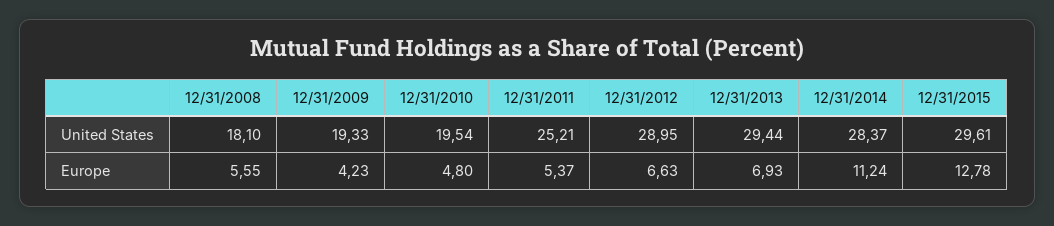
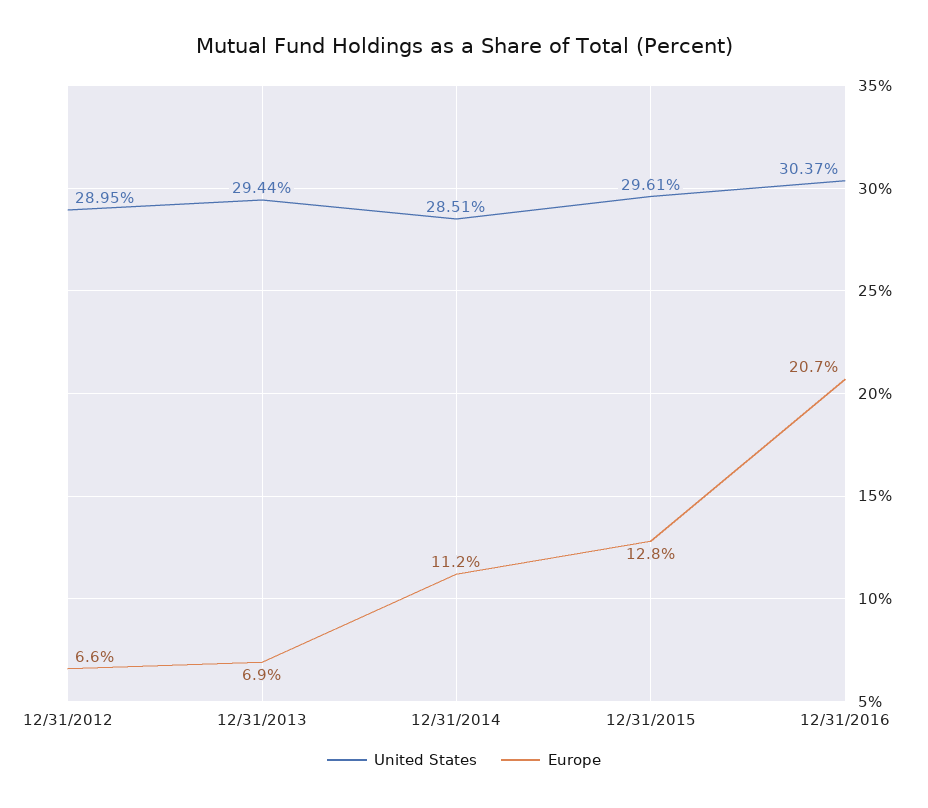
United States, 12/31/2008: 18.1 -> none
United States, 12/31/2009: 19.33 -> none
United States, 12/31/2010: 19.54 -> none
United States, 12/31/2011: 25.21 -> none
United States, 12/31/2014: 28.37 -> 28.51
Europe, 12/31/2008: 5.55 -> none
Europe, 12/31/2009: 4.23 -> none
Europe, 12/31/2010: 4.8 -> none
Europe, 12/31/2011: 5.37 -> none
United States, 12/31/2016: none -> 30.37
Europe, 12/31/2016: none -> 20.7

